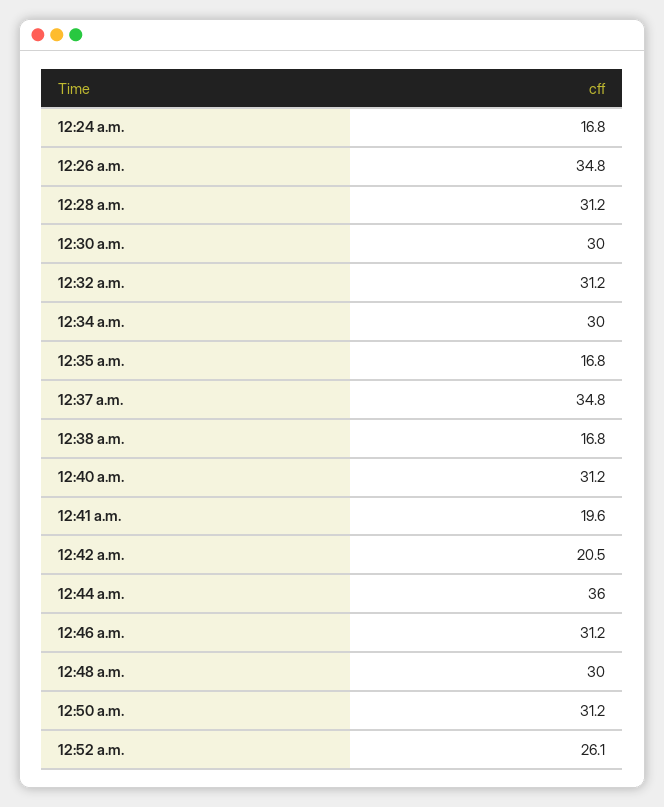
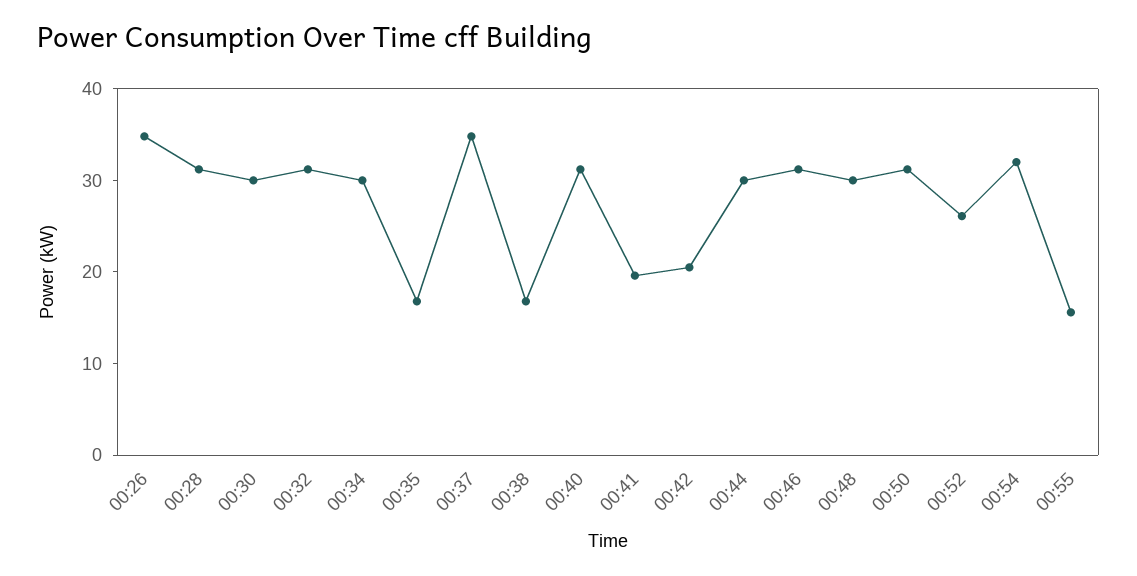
12:24 a.m.: 16.8 -> none
12:44 a.m.: 36 -> 30
00:54: none -> 32
00:55: none -> 16

